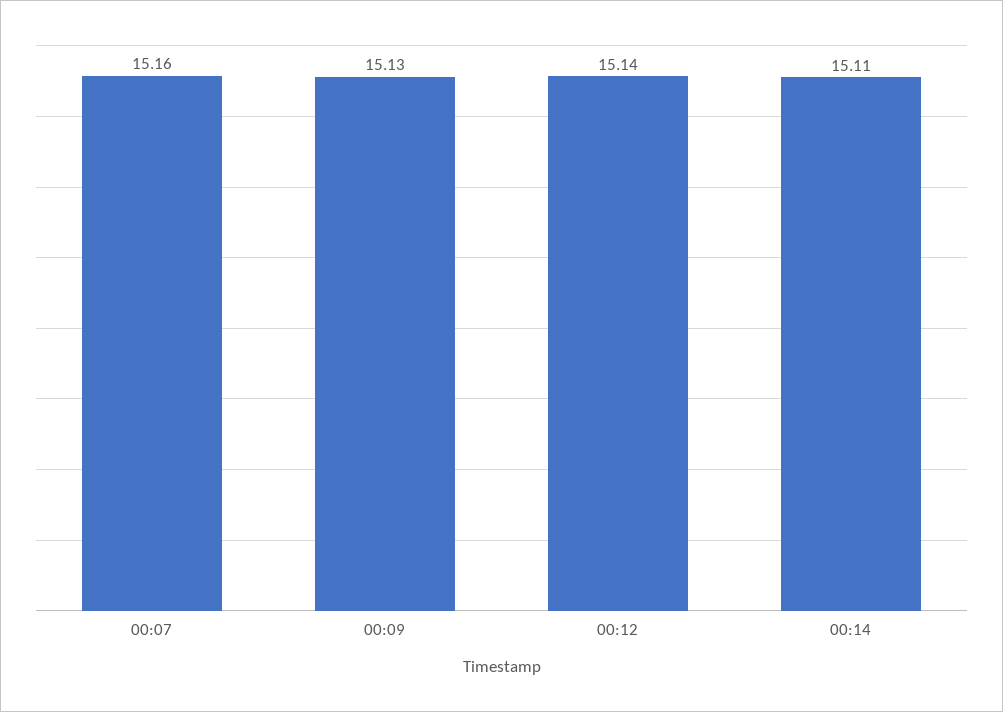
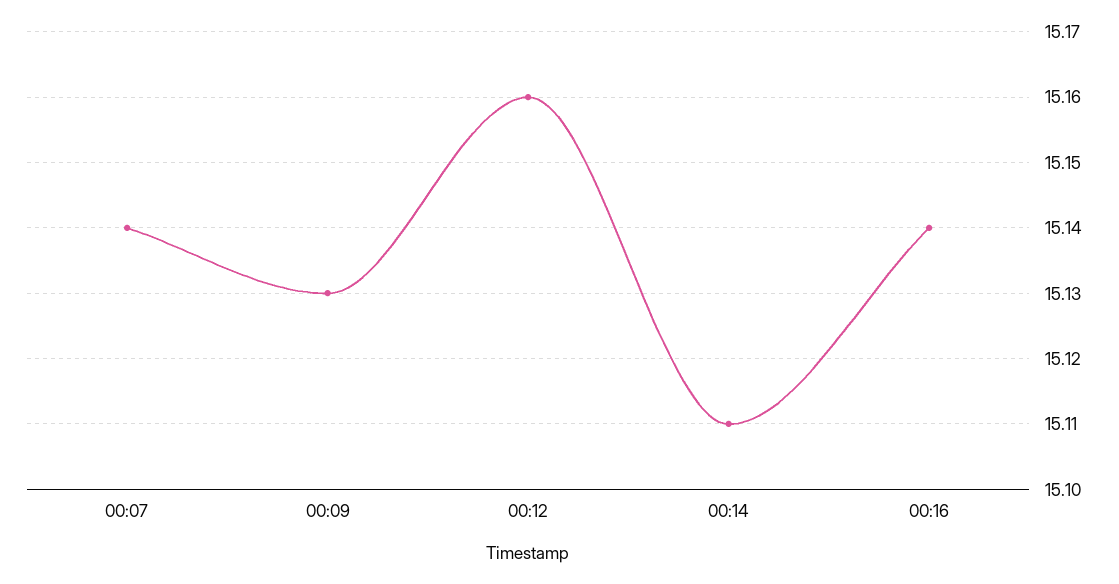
00:07: 15.16 -> 15.14
00:12: 15.14 -> 15.16
00:16: none -> 15.14

